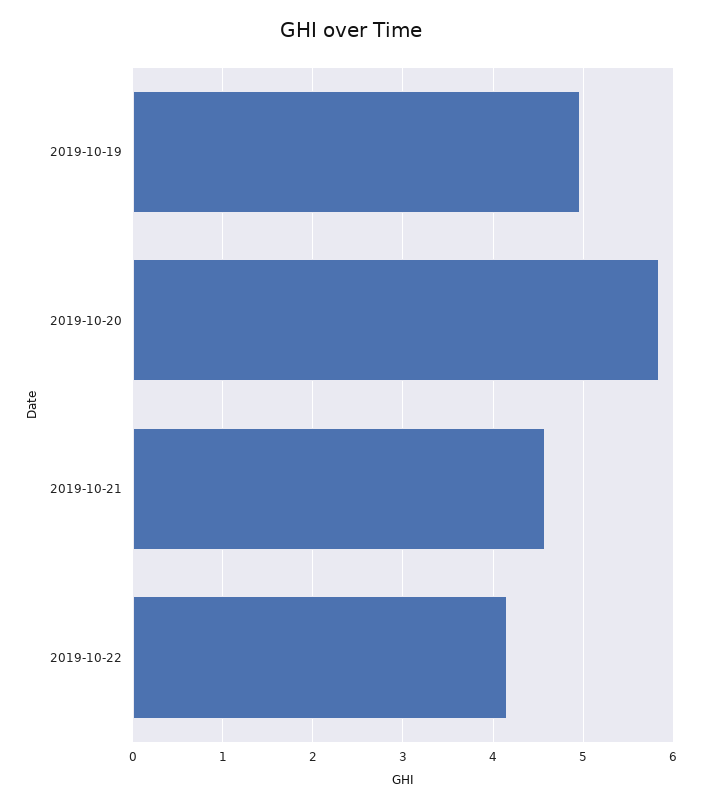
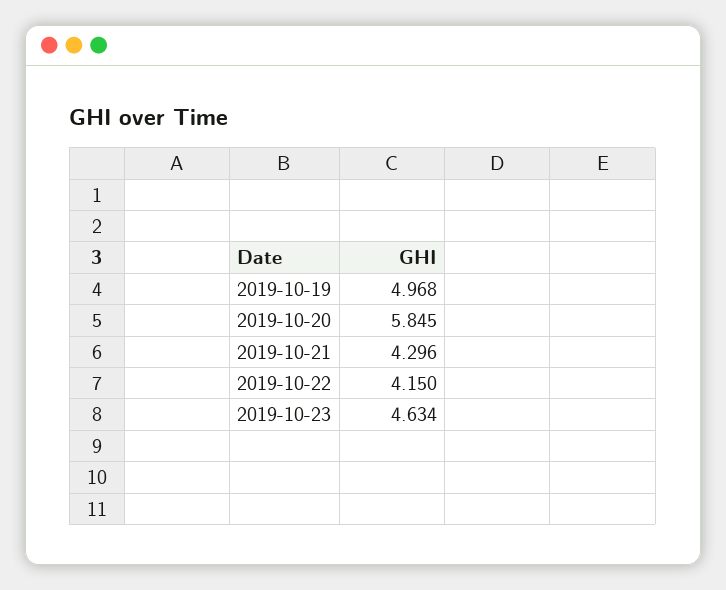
2019-10-21: 4.6 -> 4.296
2019-10-23: none -> 4.634

